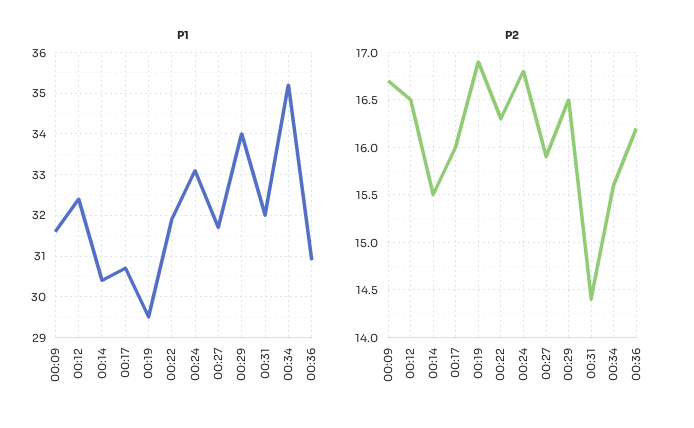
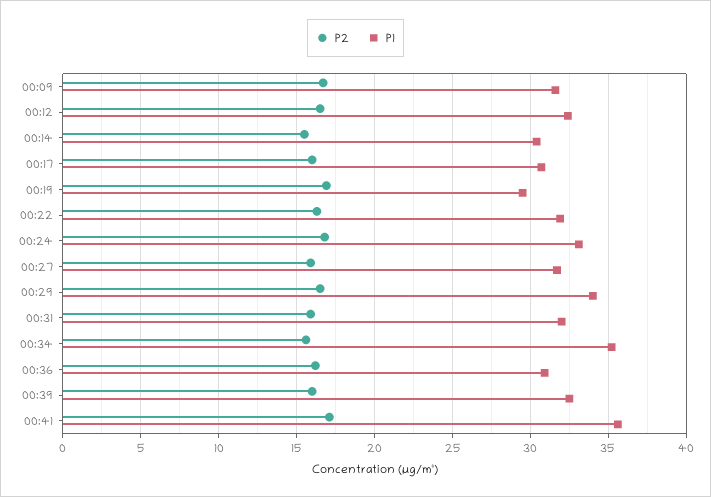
P2, 00:31: 14.4 -> 16
P2, 00:39: none -> 16
P1, 00:39: none -> 32.5
P2, 00:41: none -> 17
P1, 00:41: none -> 35.5

